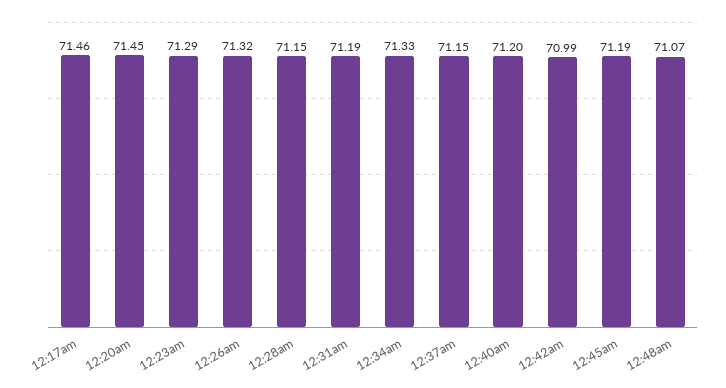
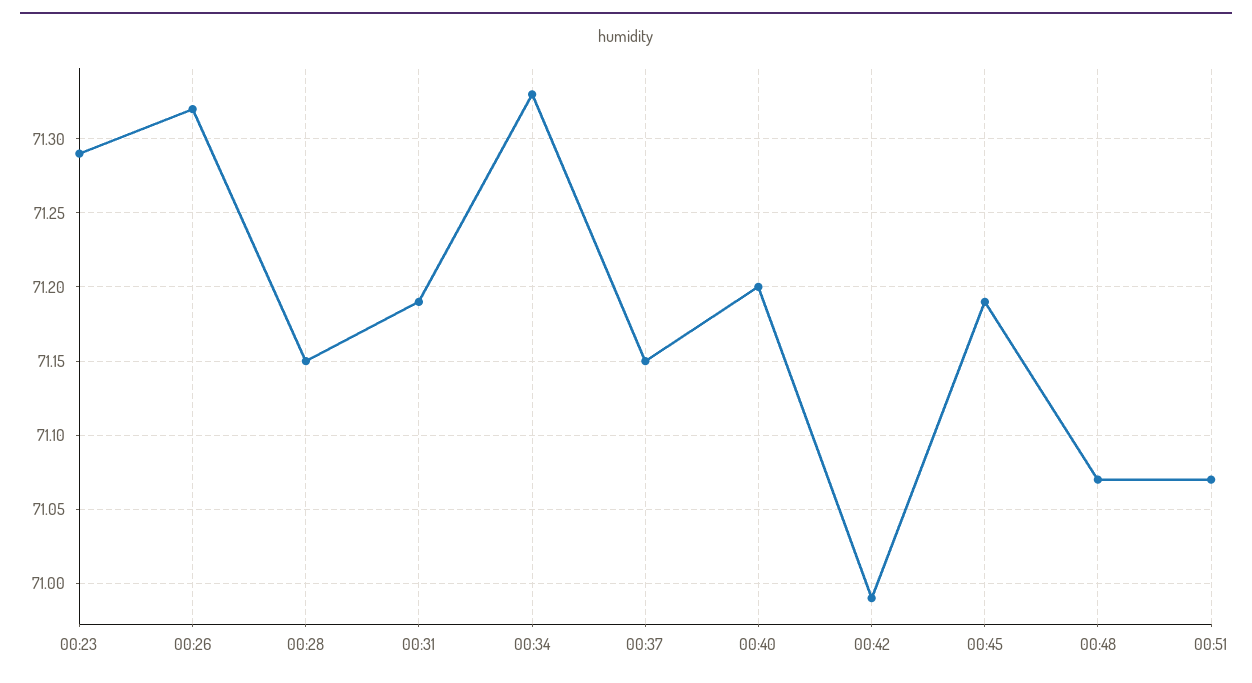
12:17am: 71.46 -> none
12:20am: 71.45 -> none
00:51: none -> 71.07

